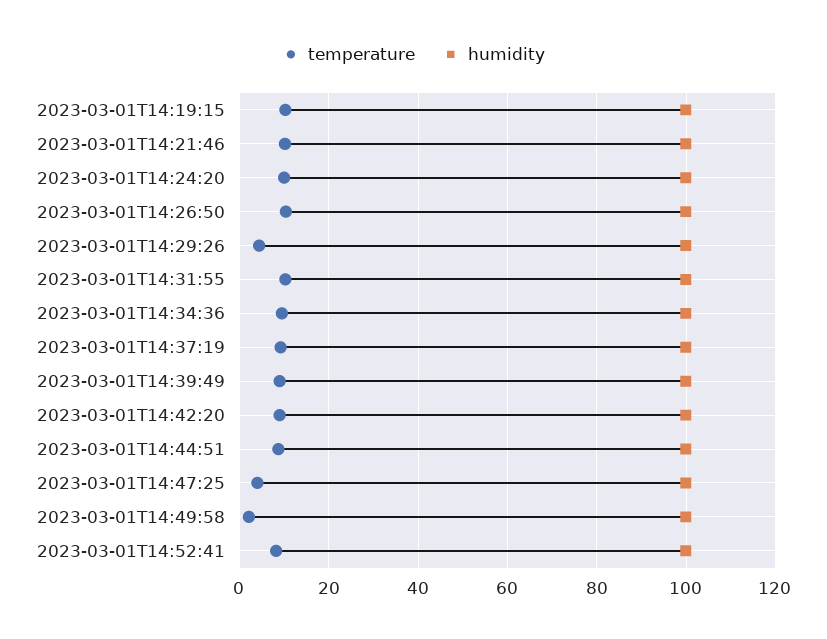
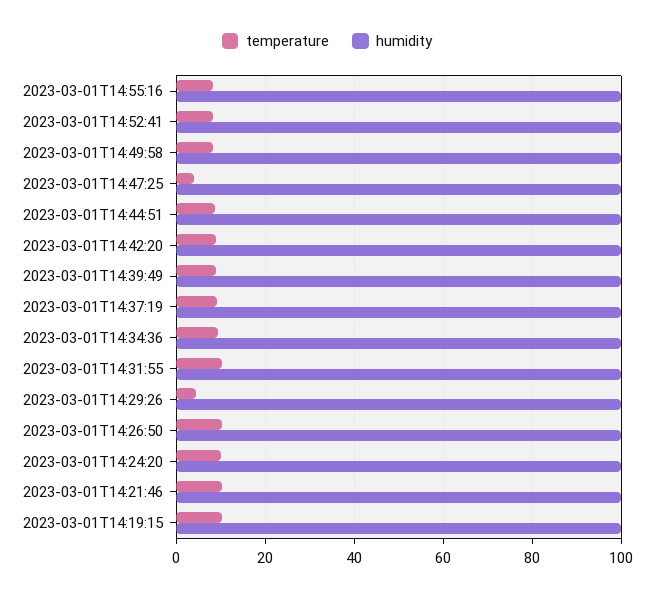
temperature, 2023-03-01T14:49:58: 2 -> 8
temperature, 2023-03-01T14:55:16: none -> 8
humidity, 2023-03-01T14:55:16: none -> 100

